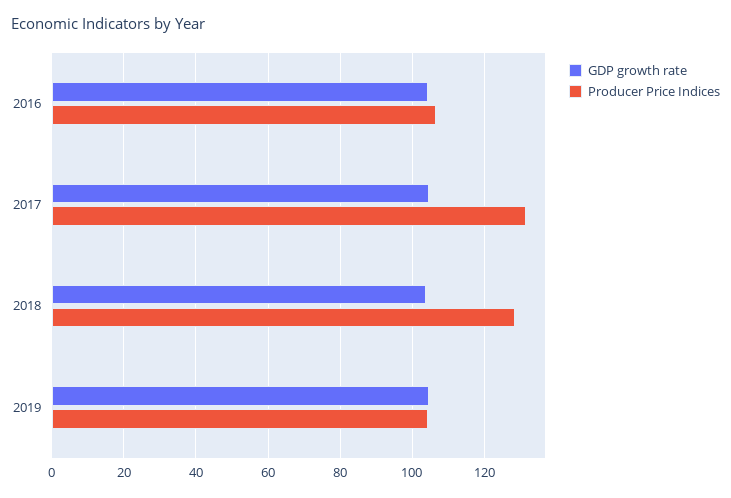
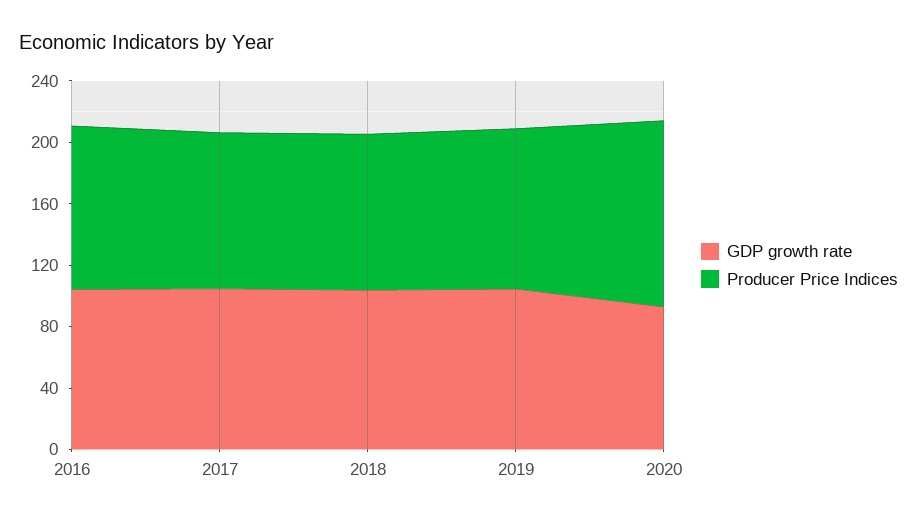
Producer Price Indices, 2017: 132 -> 100
Producer Price Indices, 2018: 128 -> 100
GDP growth rate, 2020: none -> 90
Producer Price Indices, 2020: none -> 120

